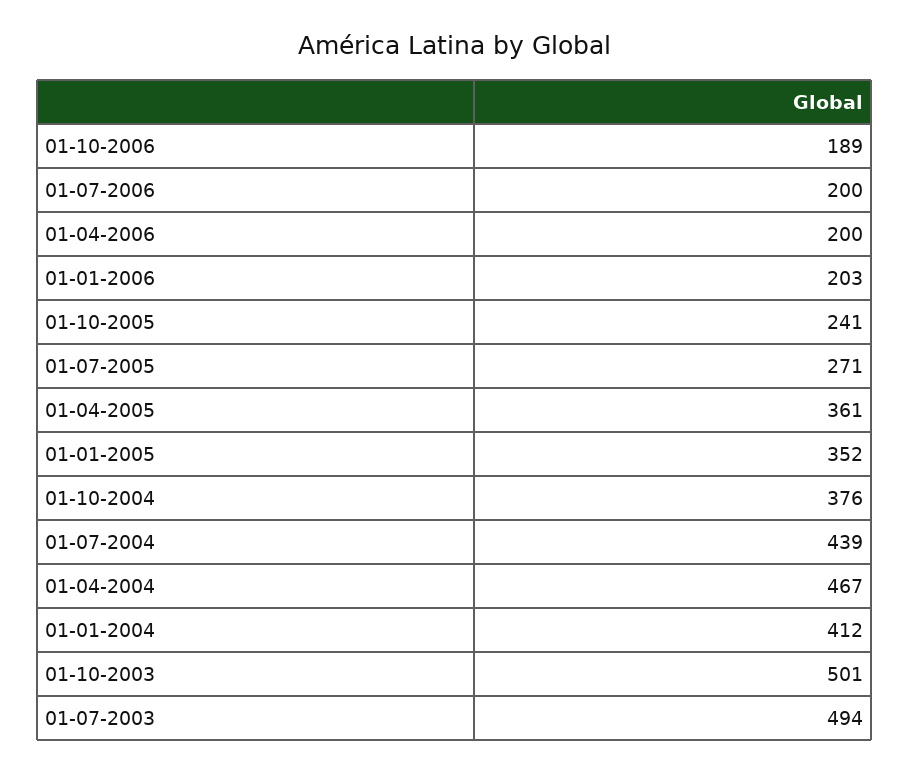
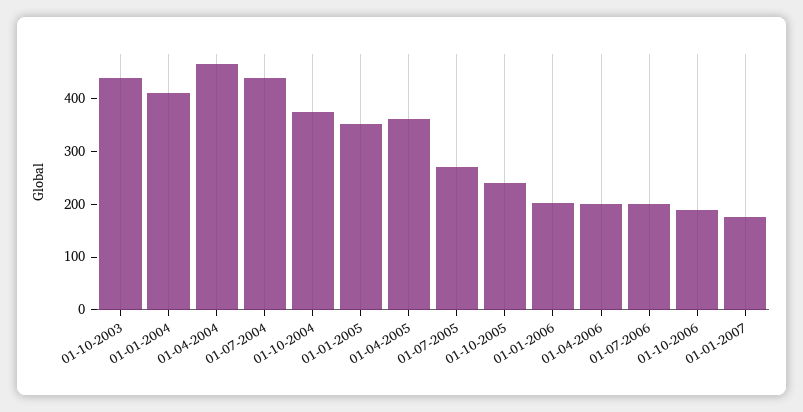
01-10-2003: 501 -> 440
01-07-2003: 494 -> none
01-01-2007: none -> 180

